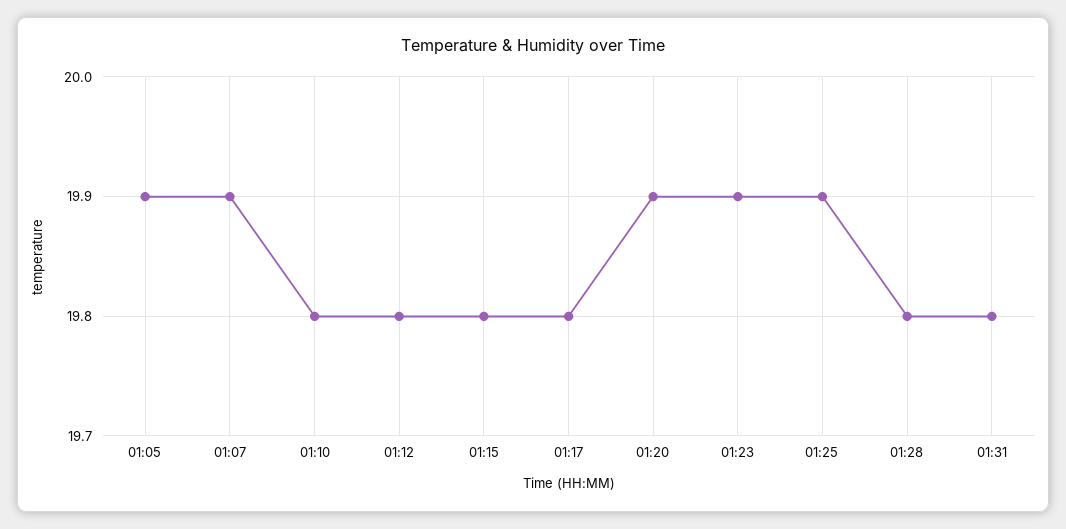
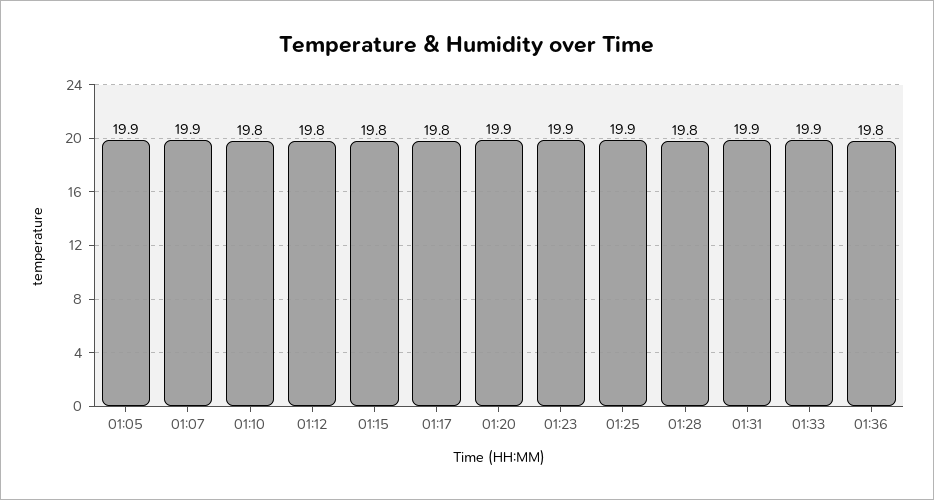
01:31: 19.8 -> 19.9
01:33: none -> 19.9
01:36: none -> 19.8

